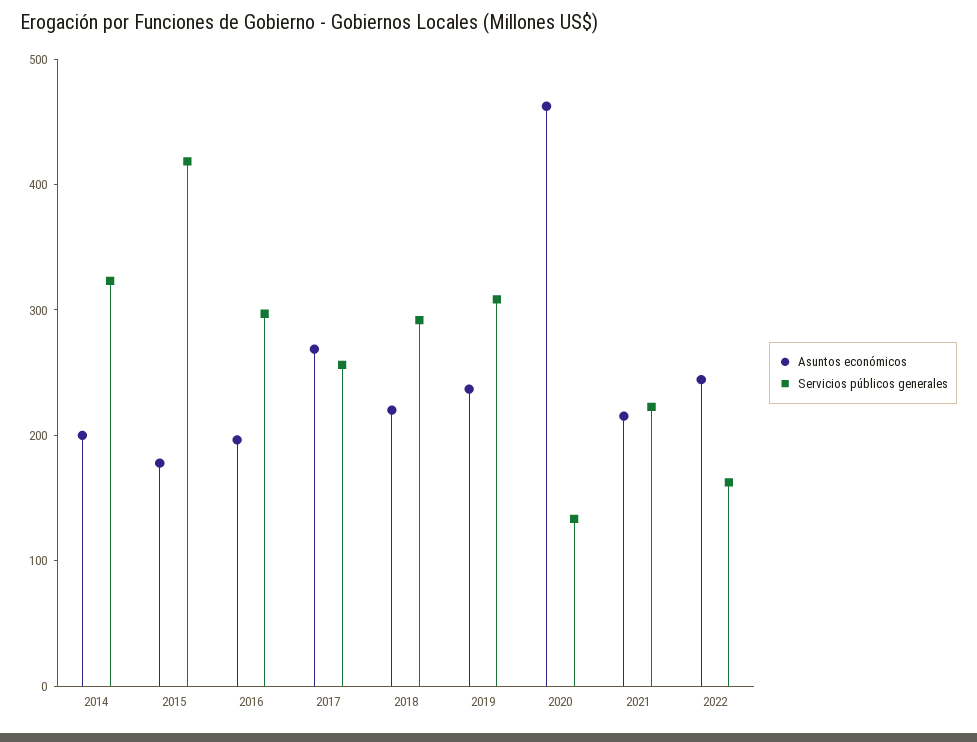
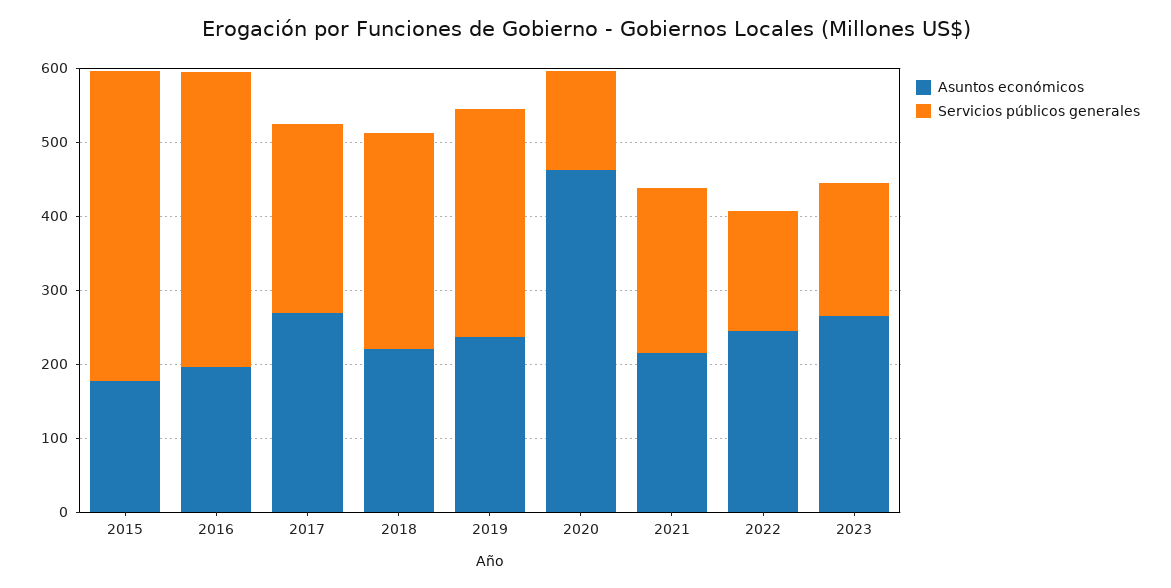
Asuntos económicos, 2014: 200 -> none
Servicios públicos generales, 2014: 320 -> none
Servicios públicos generales, 2016: 300 -> 400
Asuntos económicos, 2023: none -> 260
Servicios públicos generales, 2023: none -> 180

